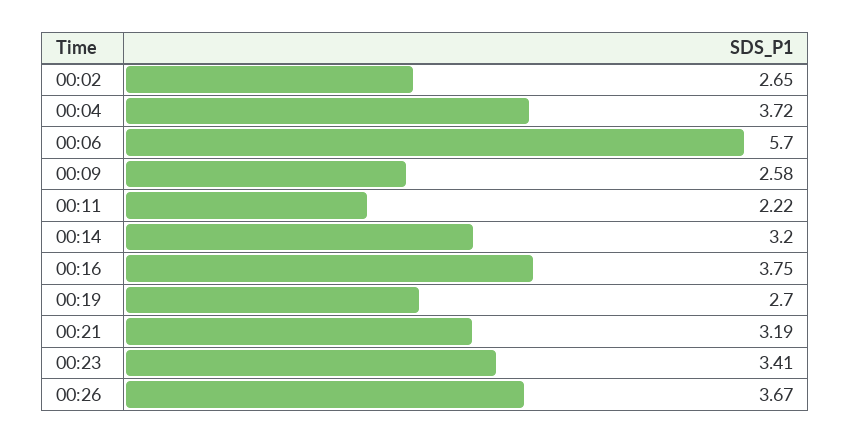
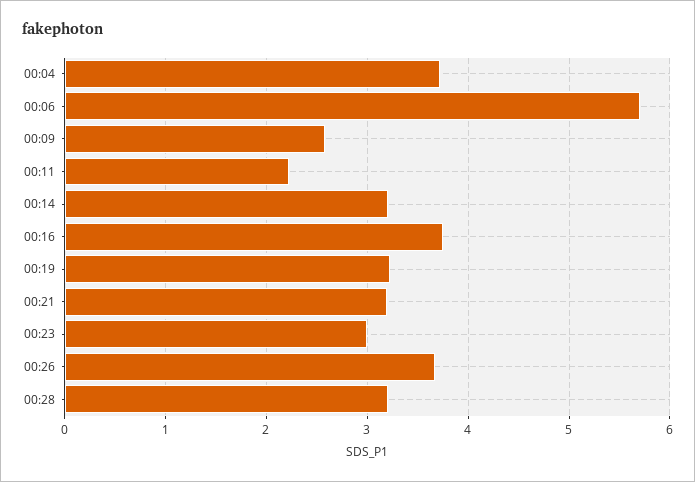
00:02: 2.65 -> none
00:19: 2.7 -> 3.2
00:23: 3.41 -> 3
00:28: none -> 3.2

